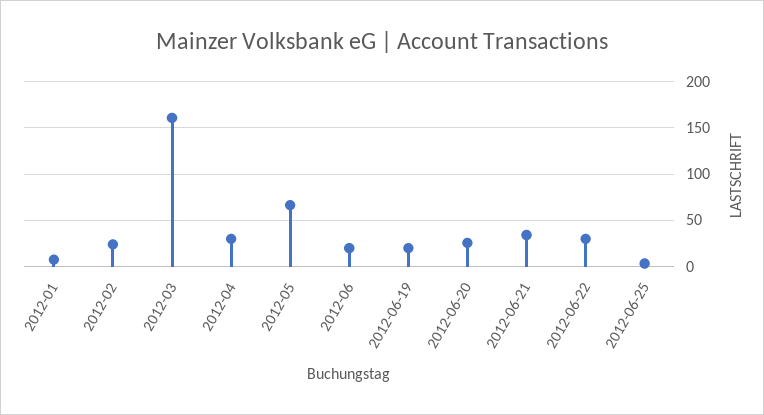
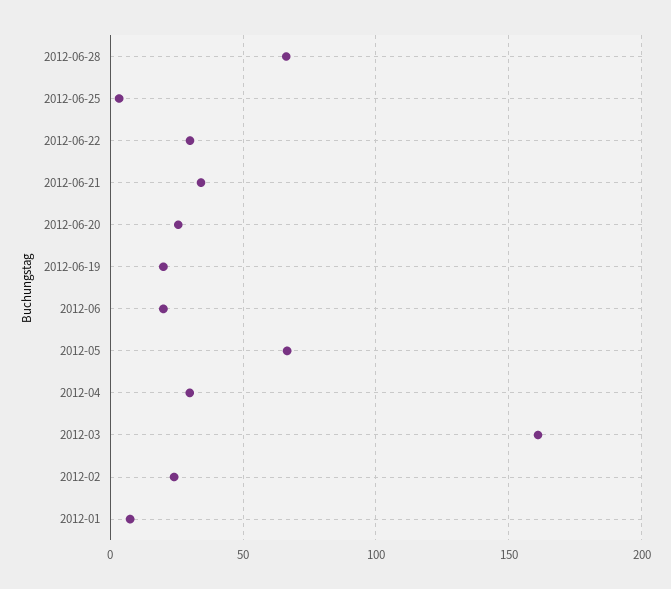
2012-06-28: none -> 65

